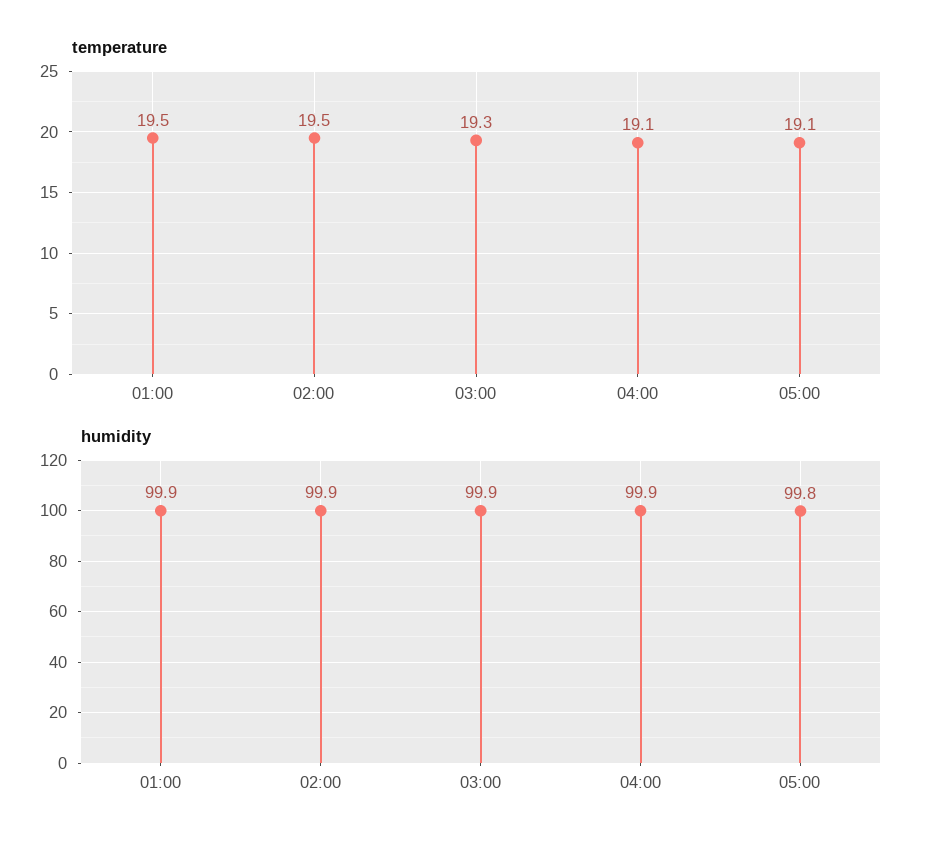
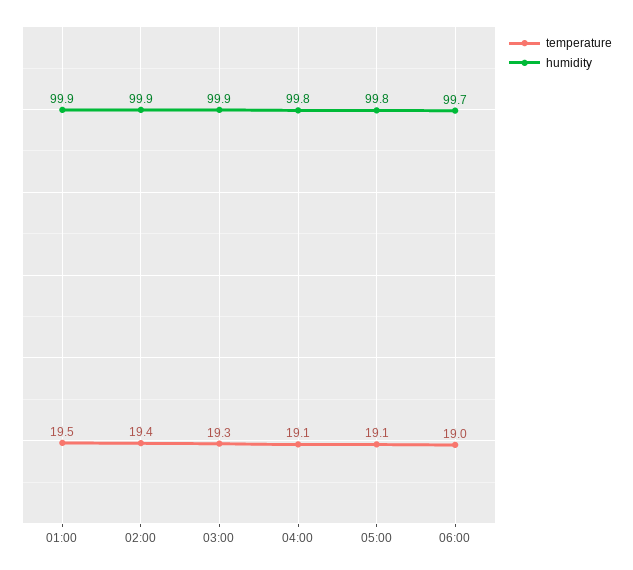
temperature, 02:00: 19.5 -> 19.4
humidity, 04:00: 99.9 -> 99.8
temperature, 06:00: none -> 19
humidity, 06:00: none -> 99.7

